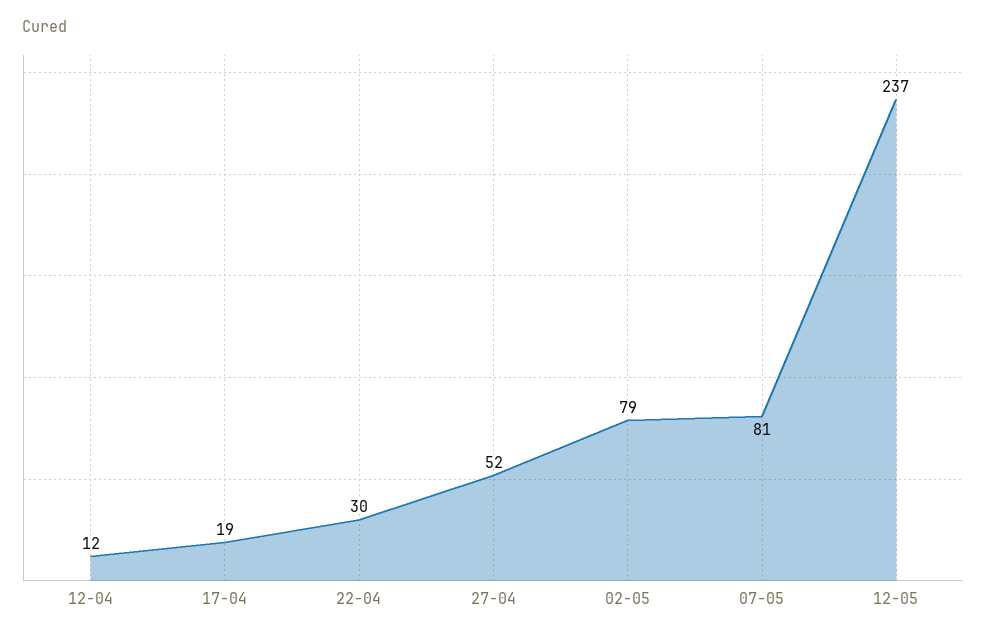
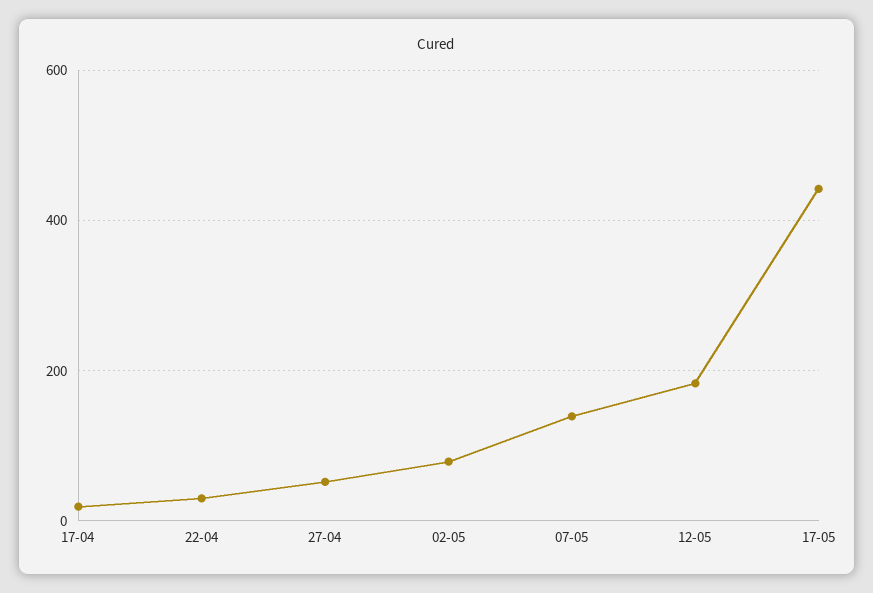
12-04: 12 -> none
07-05: 81 -> 140
12-05: 237 -> 180
17-05: none -> 440

